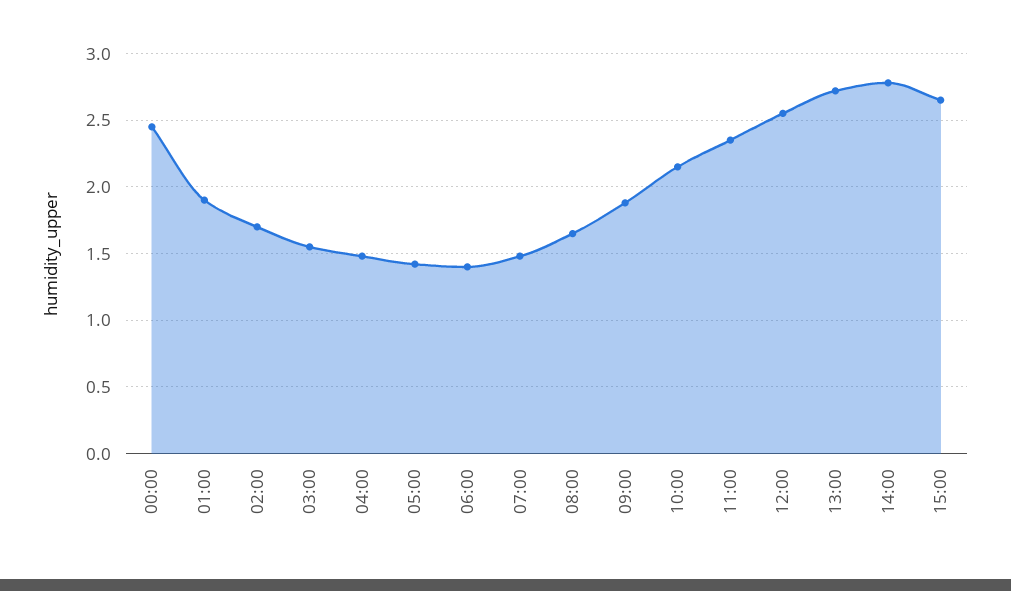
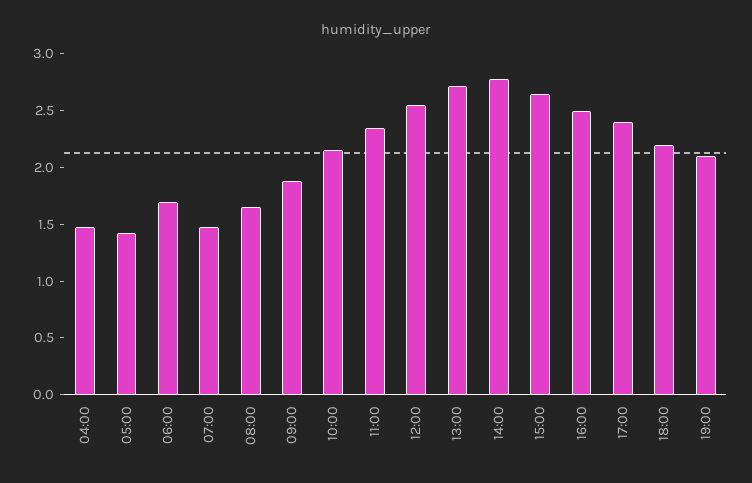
00:00: 2.45 -> none
01:00: 1.9 -> none
02:00: 1.7 -> none
03:00: 1.55 -> none
06:00: 1.4 -> 1.7
16:00: none -> 2.5
17:00: none -> 2.4
18:00: none -> 2.2
19:00: none -> 2.1

